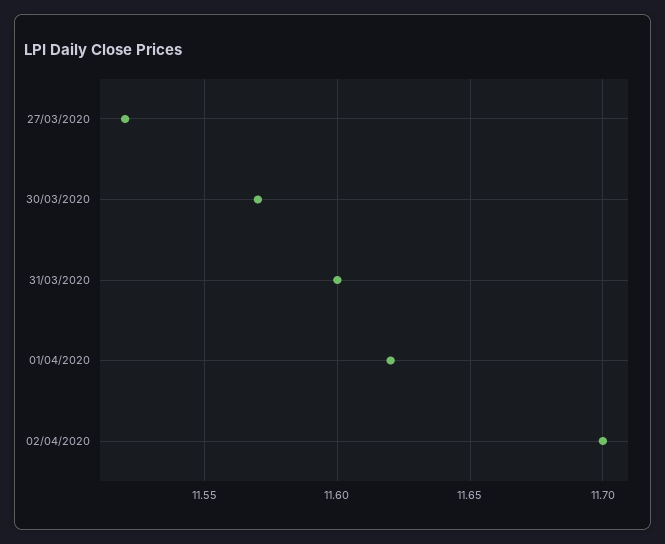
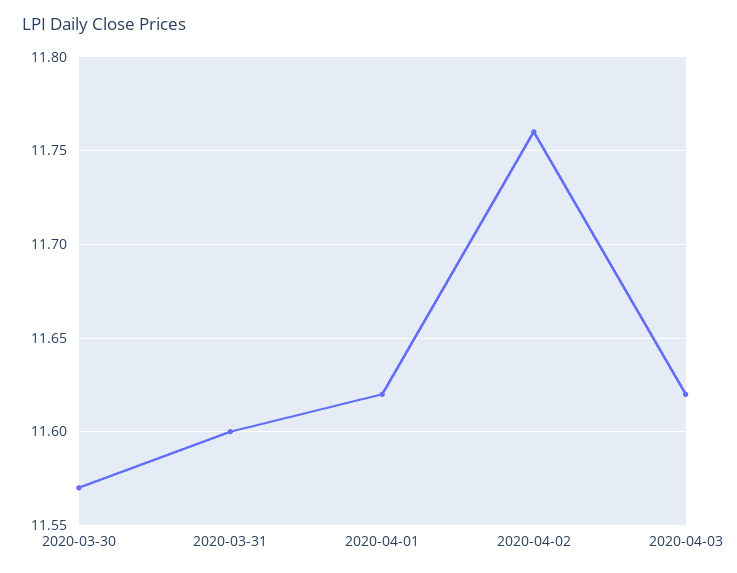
27/03/2020: 11.52 -> none
02/04/2020: 11.7 -> 11.76
2020-04-03: none -> 11.62

